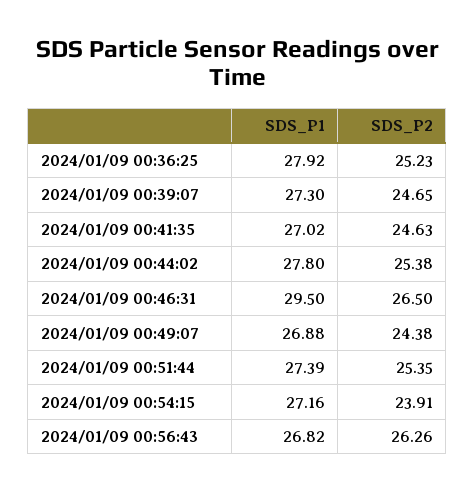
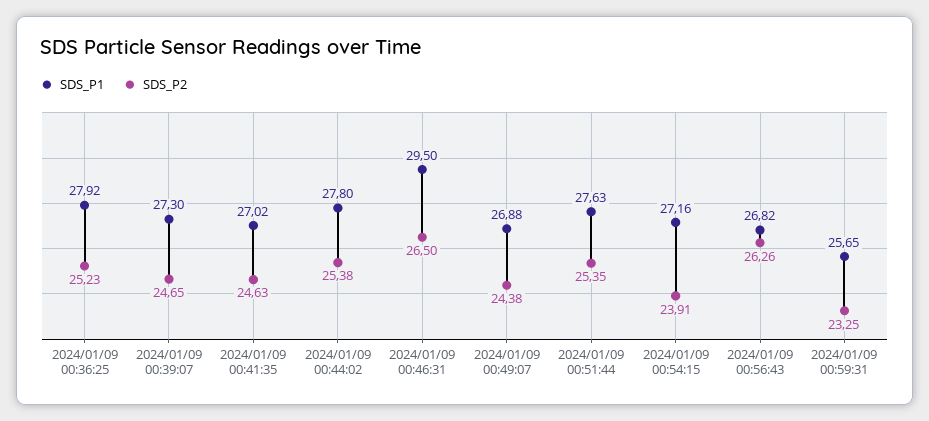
SDS_P1, 2024/01/09 00:51:44: 27.39 -> 27.63
SDS_P1, 2024/01/09 00:59:31: none -> 25.65
SDS_P2, 2024/01/09 00:59:31: none -> 23.25

